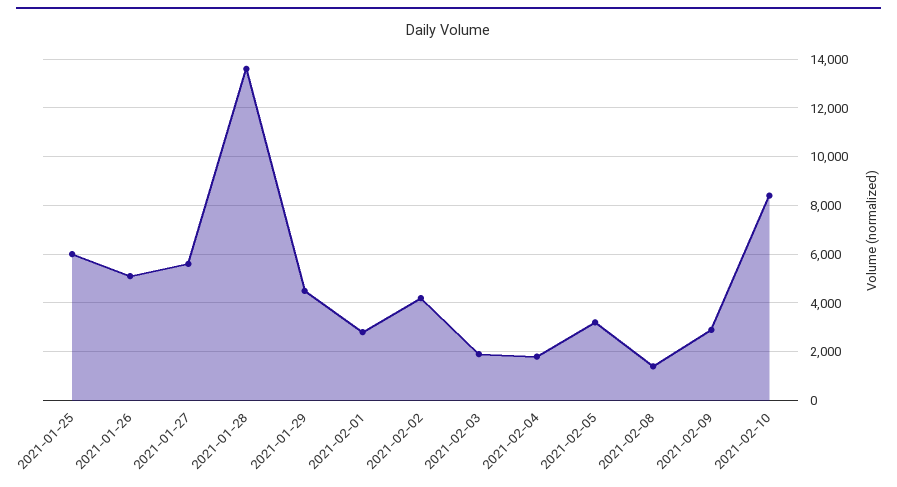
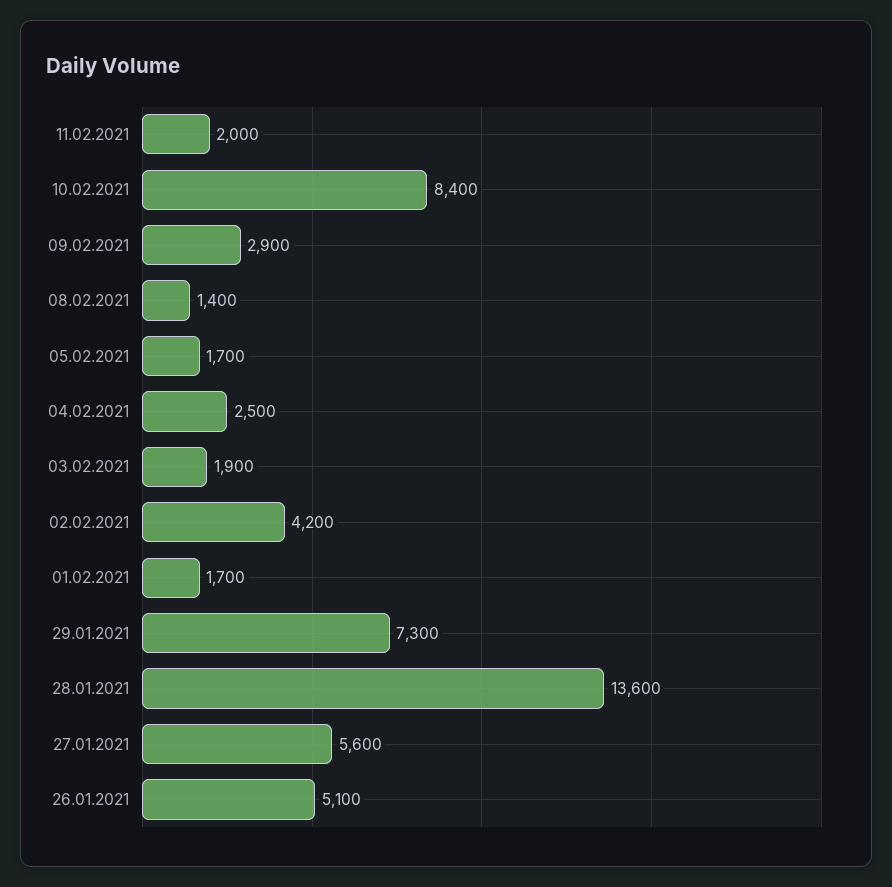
2021-01-25: 6000 -> none
2021-01-29: 4500 -> 7300
2021-02-01: 2750 -> 1700
2021-02-04: 1750 -> 2500
2021-02-05: 3250 -> 1700
11.02.2021: none -> 2000

